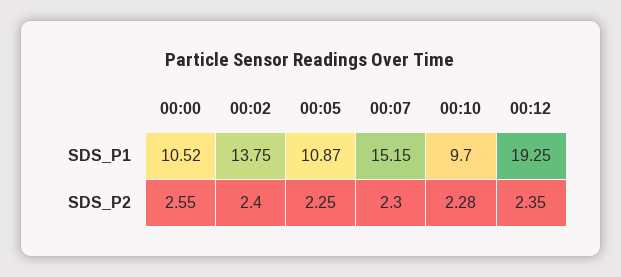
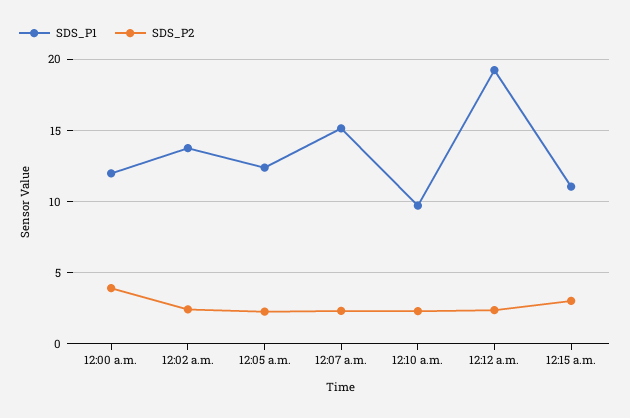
SDS_P1, 00:00: 10.52 -> 12
SDS_P1, 00:05: 10.87 -> 12.5
SDS_P2, 00:00: 2.55 -> 4
SDS_P1, 12:15 a.m.: none -> 11
SDS_P2, 12:15 a.m.: none -> 3

